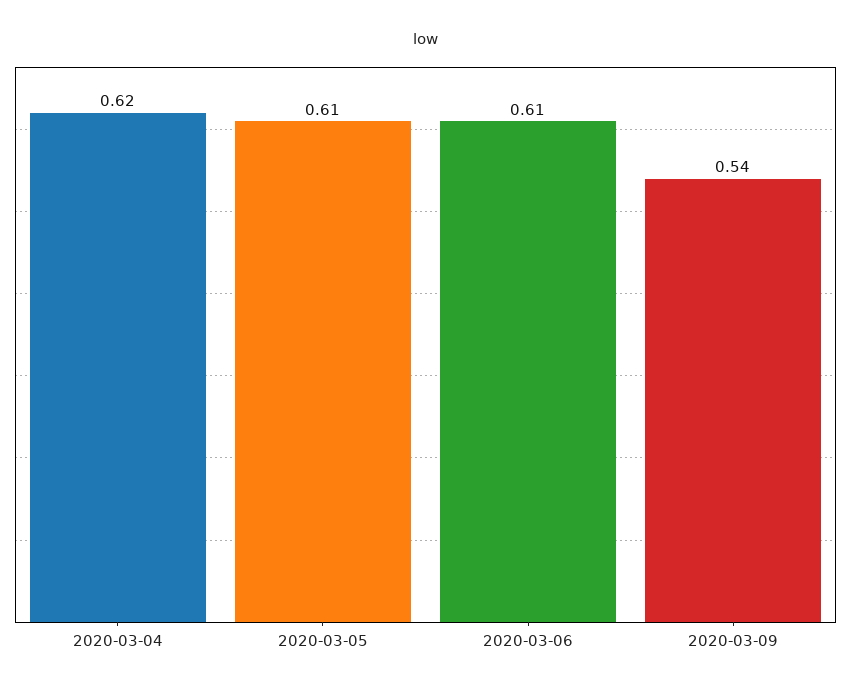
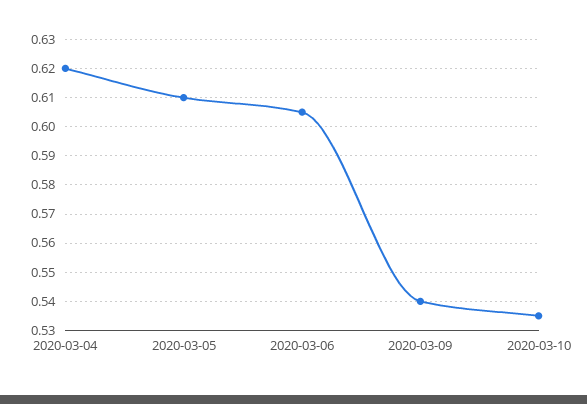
2020-03-06: 0.61 -> 0.605
2020-03-10: none -> 0.535

